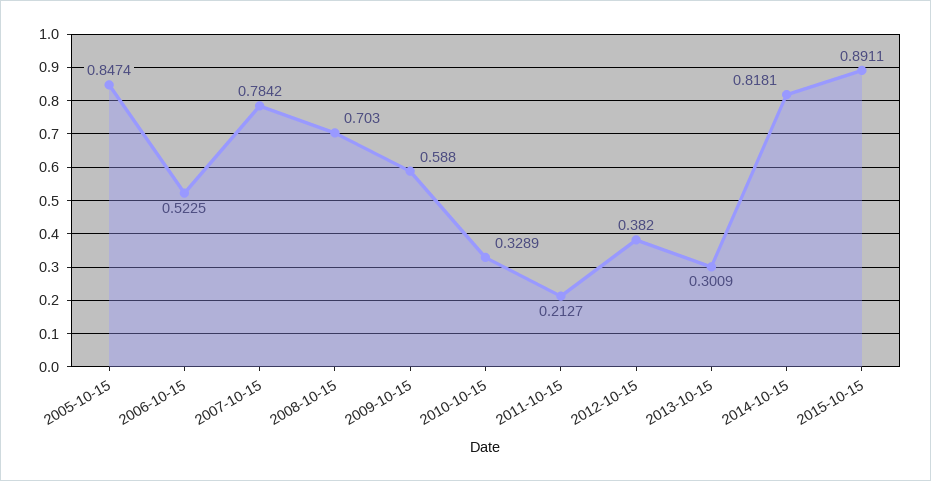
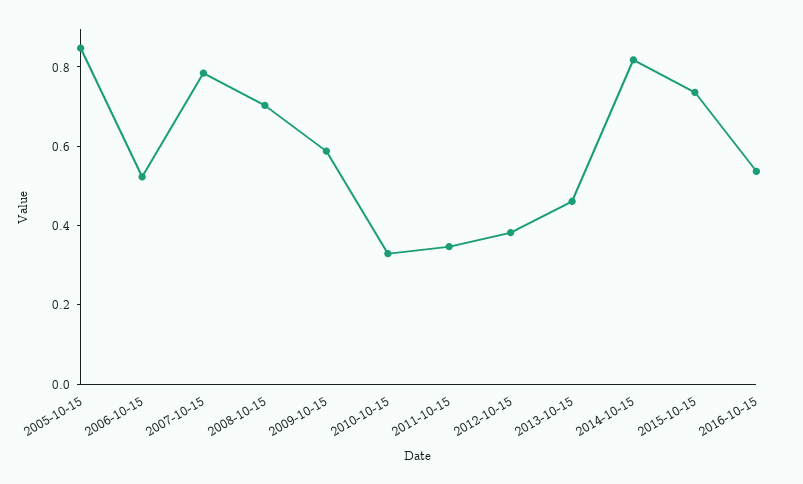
2011-10-15: 0.2127 -> 0.35
2013-10-15: 0.3009 -> 0.45
2015-10-15: 0.8911 -> 0.75
2016-10-15: none -> 0.55

